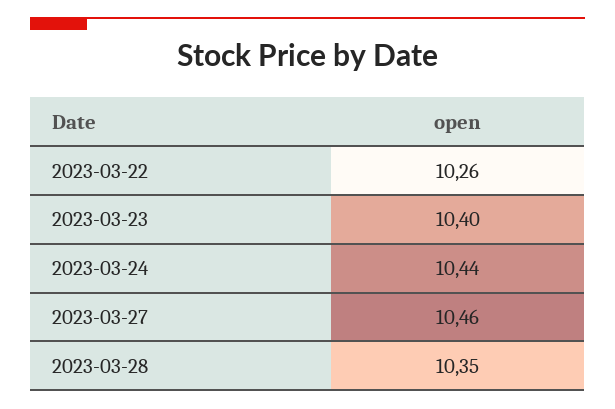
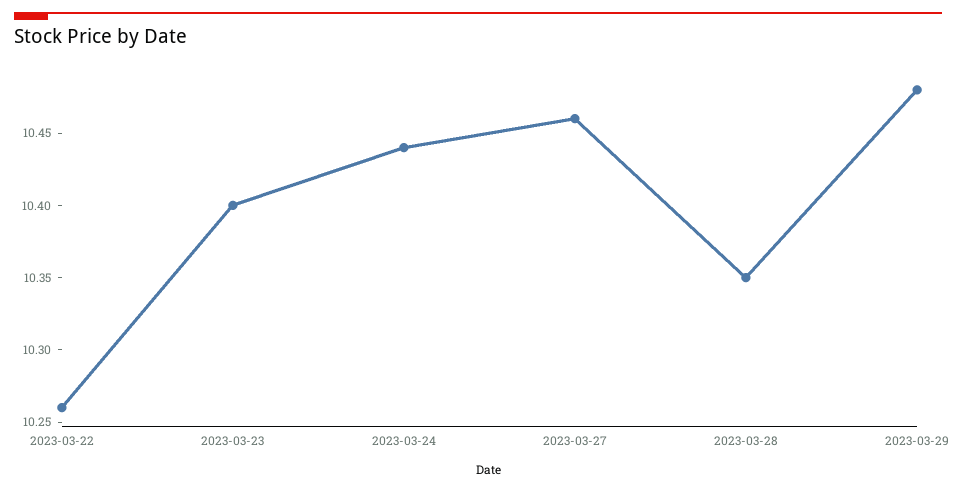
2023-03-29: none -> 10.48

